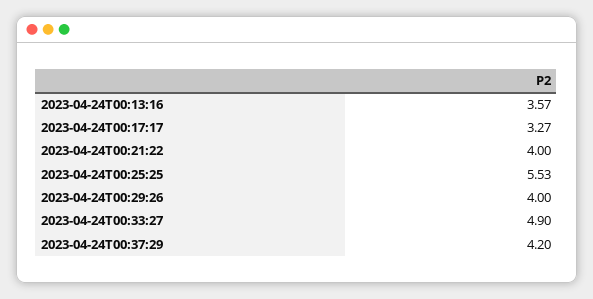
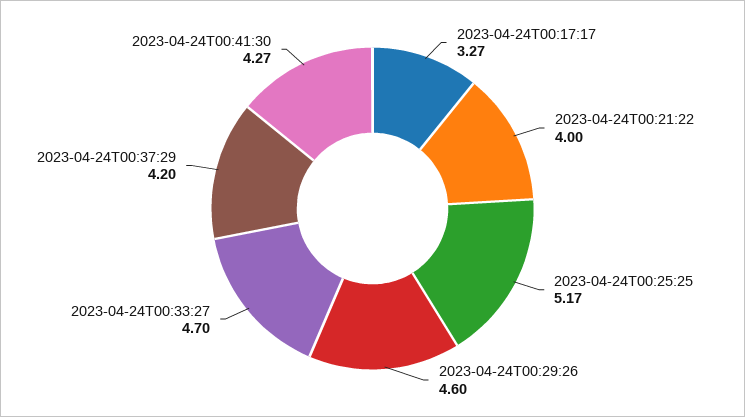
2023-04-24T00:13:16: 3.57 -> none
2023-04-24T00:25:25: 5.53 -> 5.17
2023-04-24T00:29:26: 4 -> 4.6
2023-04-24T00:33:27: 4.9 -> 4.7
2023-04-24T00:41:30: none -> 4.27

